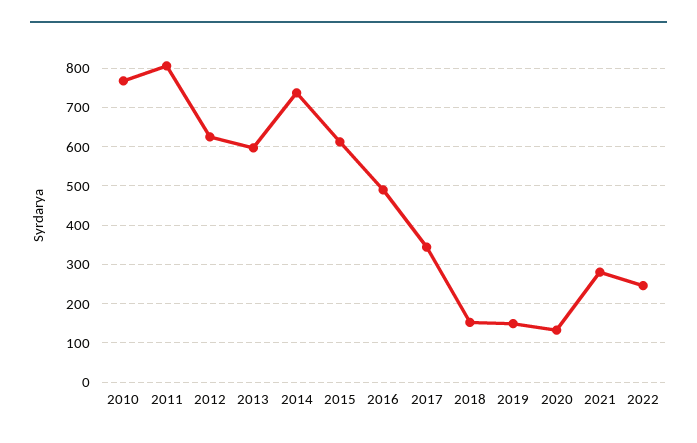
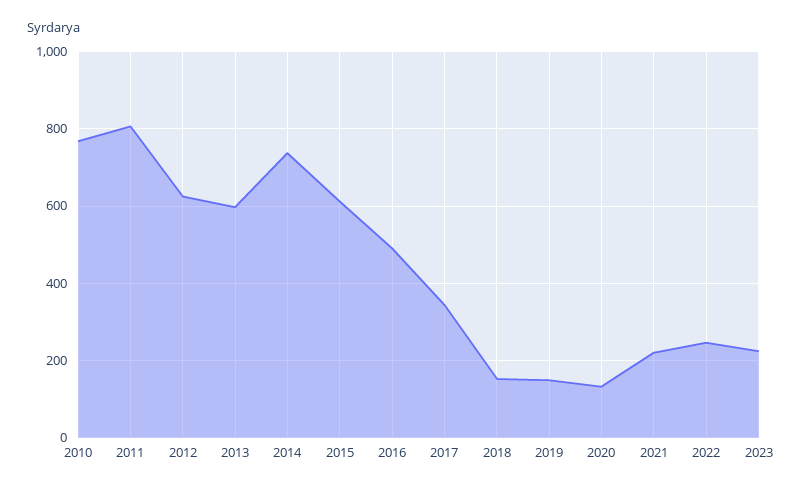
2021: 280 -> 220
2023: none -> 220

